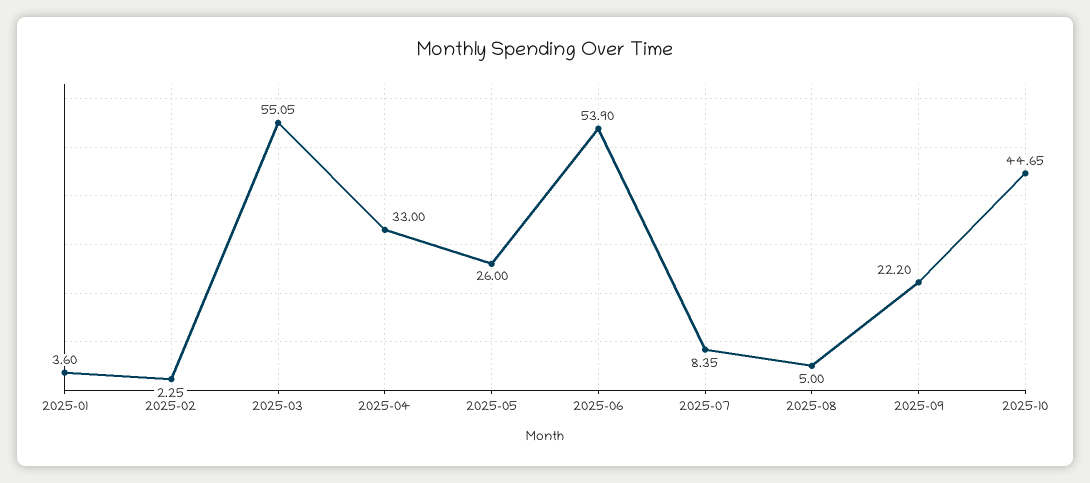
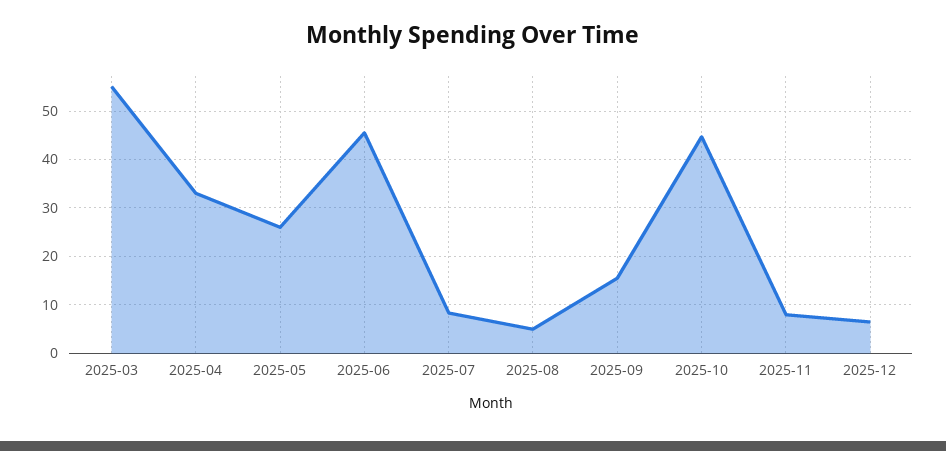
2025-01: 3.6 -> none
2025-02: 2.25 -> none
2025-06: 53.9 -> 46
2025-09: 22.2 -> 16
2025-11: none -> 8
2025-12: none -> 6

